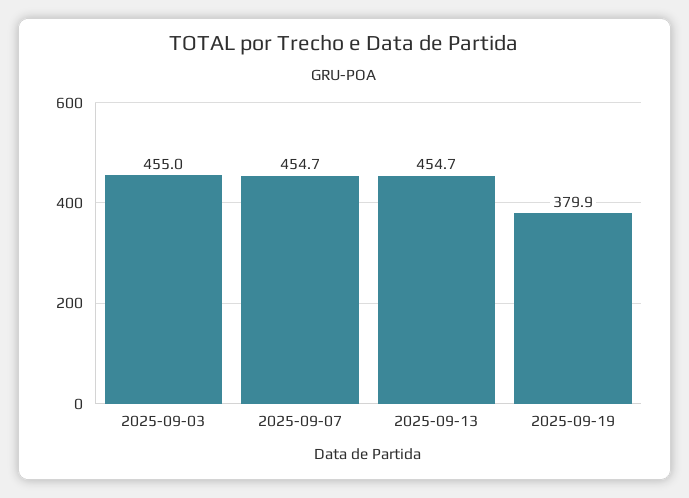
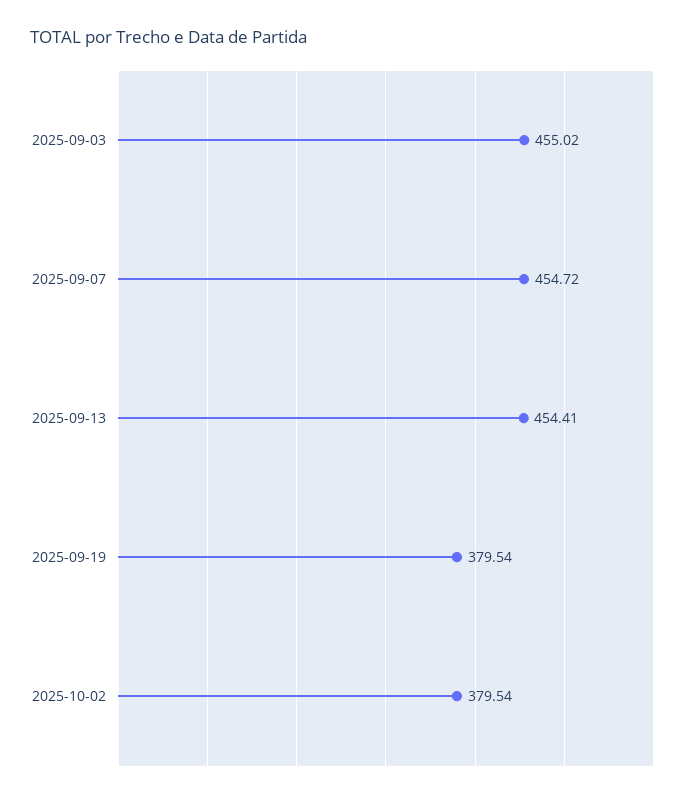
2025-09-13: 454.7 -> 454.41
2025-09-19: 379.9 -> 379.54
2025-10-02: none -> 379.54

